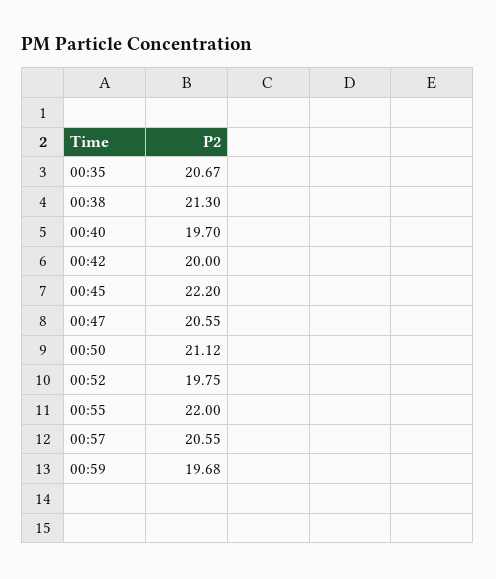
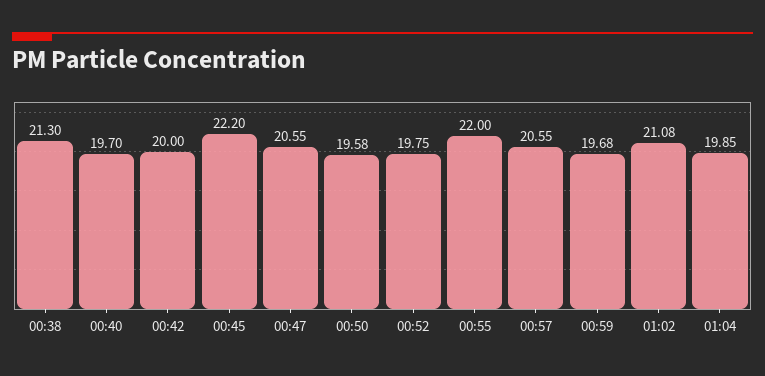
00:35: 20.67 -> none
00:50: 21.12 -> 19.58
01:02: none -> 21.08
01:04: none -> 19.85

